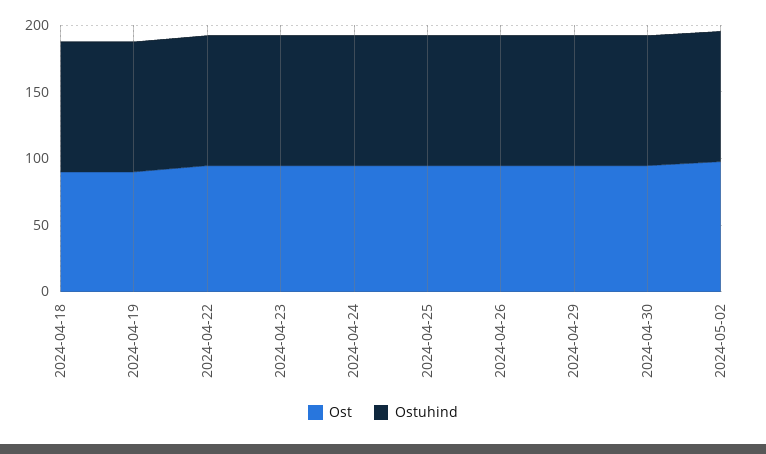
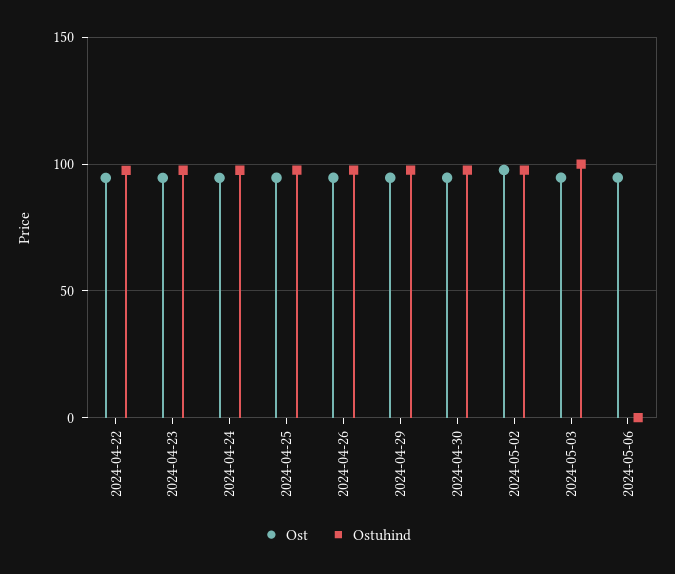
Ost, 2024-04-18: 90 -> none
Ostuhind, 2024-04-18: 100 -> none
Ost, 2024-04-19: 90 -> none
Ostuhind, 2024-04-19: 100 -> none
Ost, 2024-05-03: none -> 95
Ostuhind, 2024-05-03: none -> 100
Ost, 2024-05-06: none -> 95
Ostuhind, 2024-05-06: none -> 0

